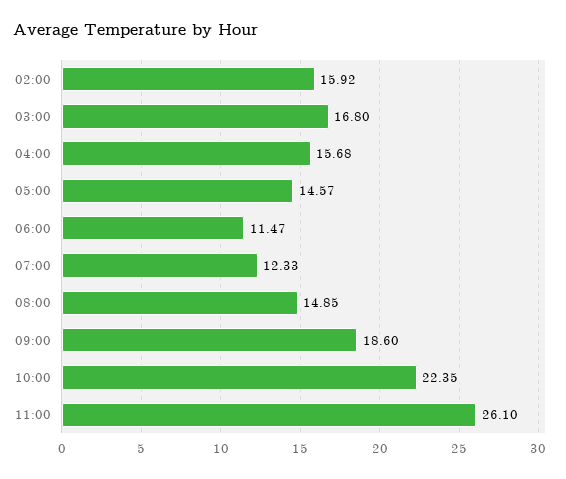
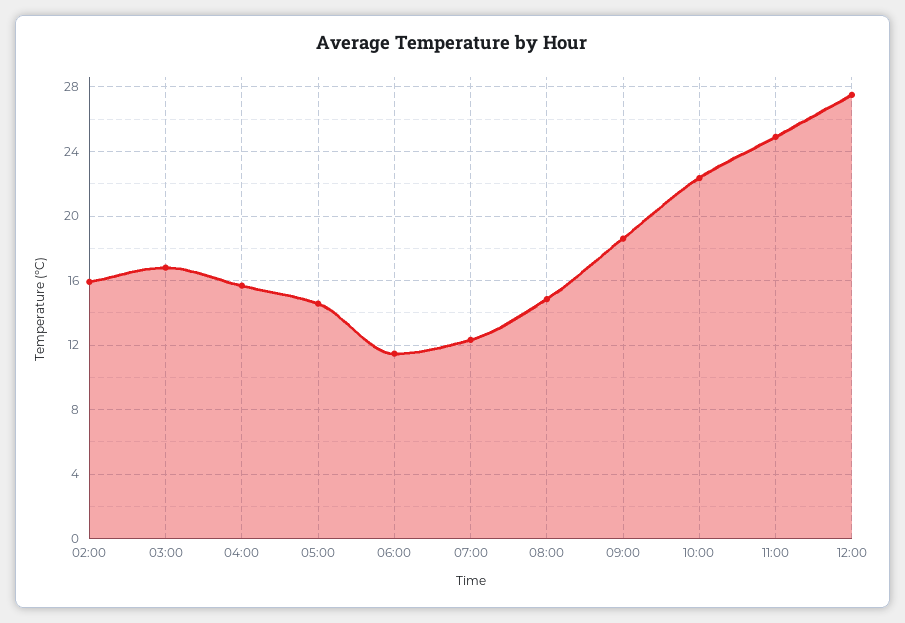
11:00: 26.1 -> 25
12:00: none -> 27.5

